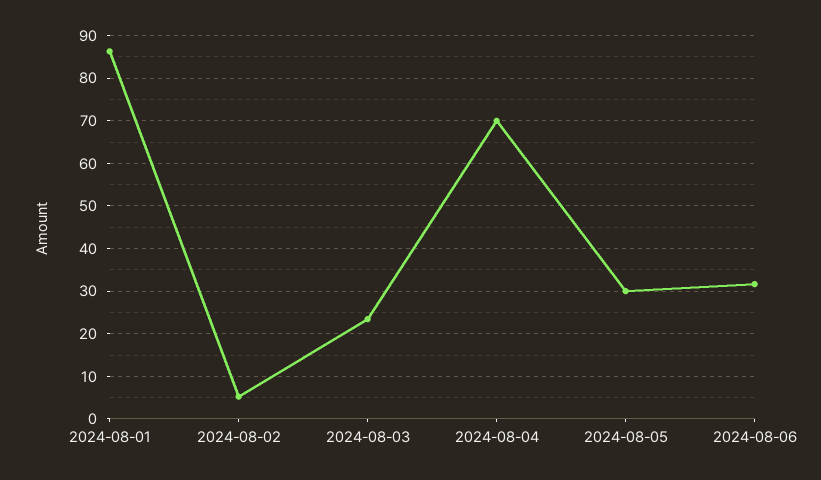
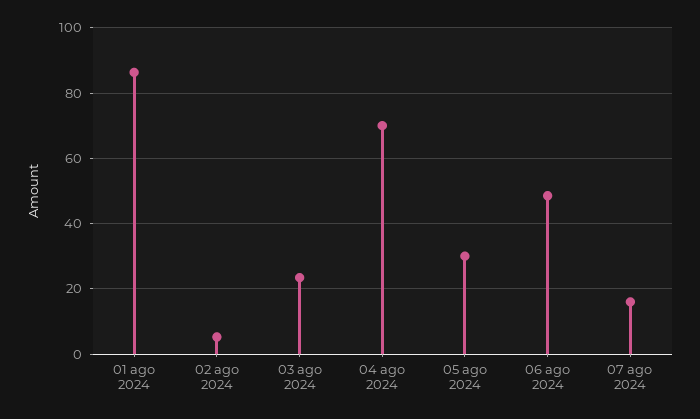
2024-08-06: 32 -> 48
07 ago 2024: none -> 16

